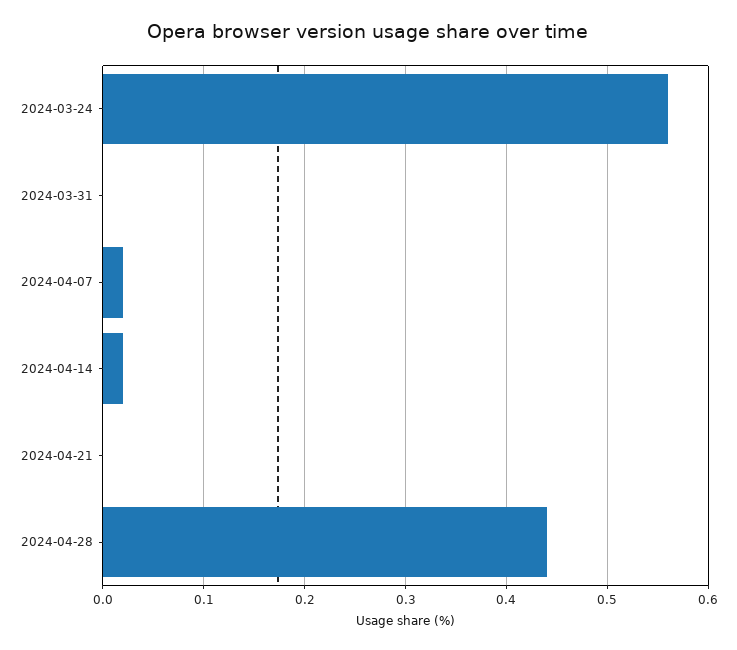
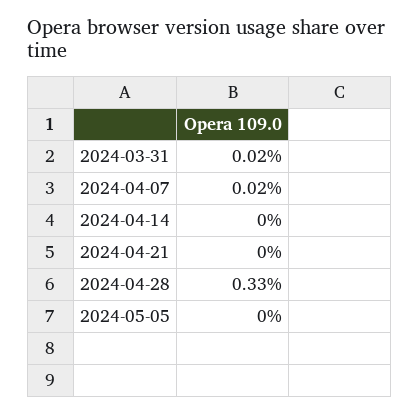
2024-03-24: 0.56 -> none
2024-03-31: 0 -> 0.02
2024-04-14: 0.02 -> 0
2024-04-28: 0.44 -> 0.33
2024-05-05: none -> 0

